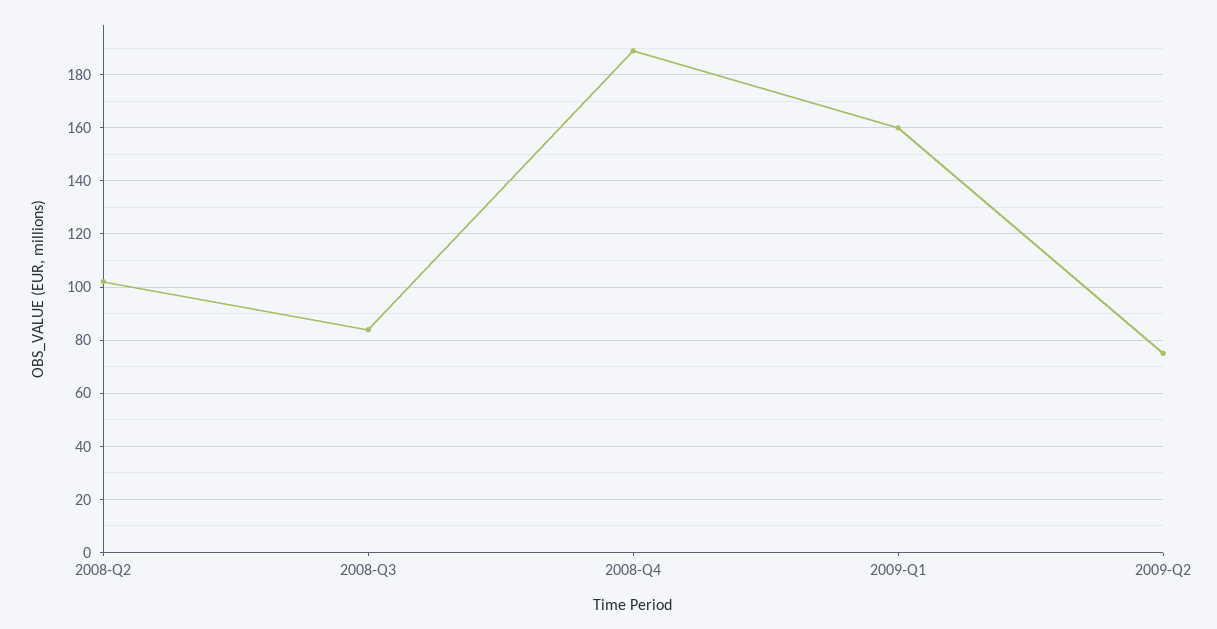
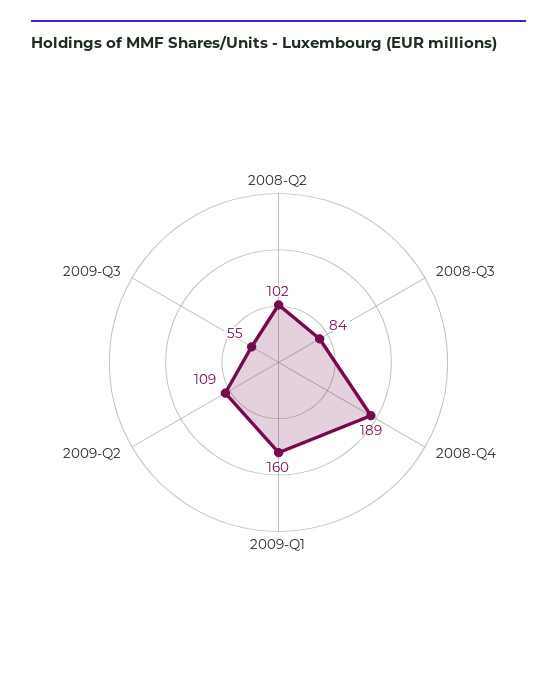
2009-Q2: 75 -> 109
2009-Q3: none -> 55

